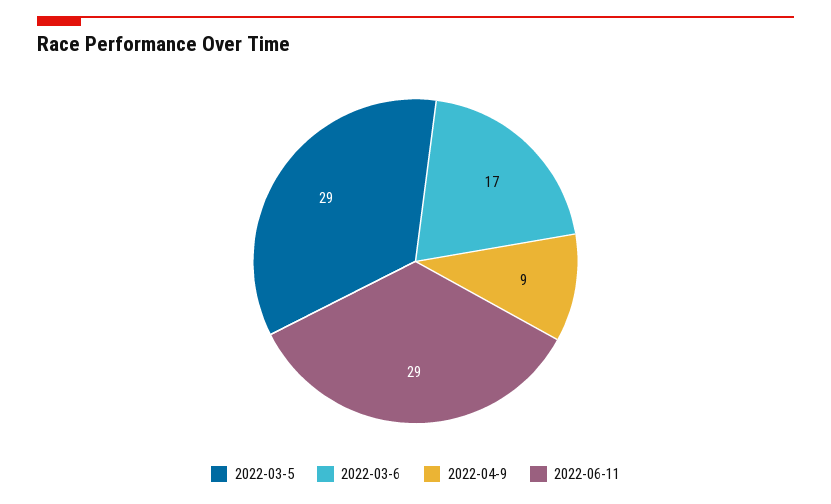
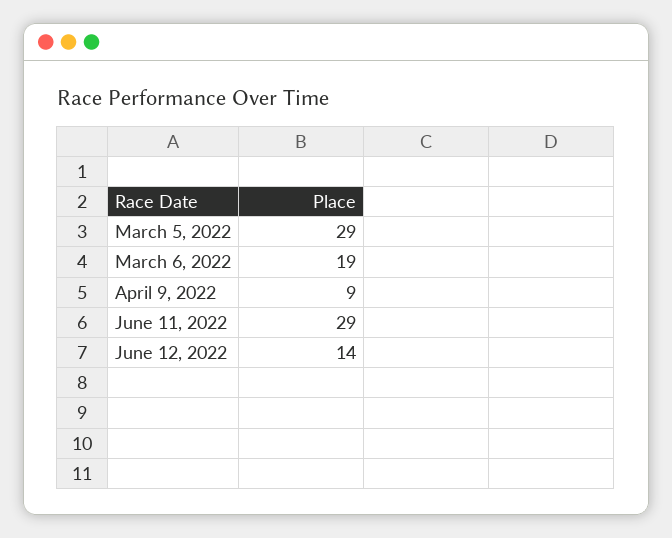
2022-03-6: 17 -> 19
June 12, 2022: none -> 14

